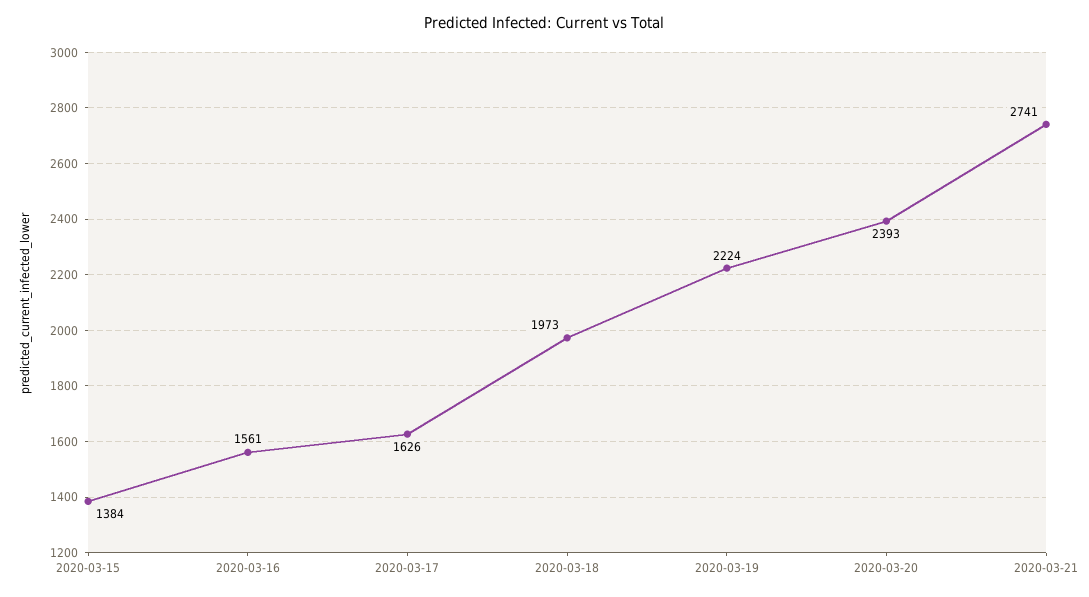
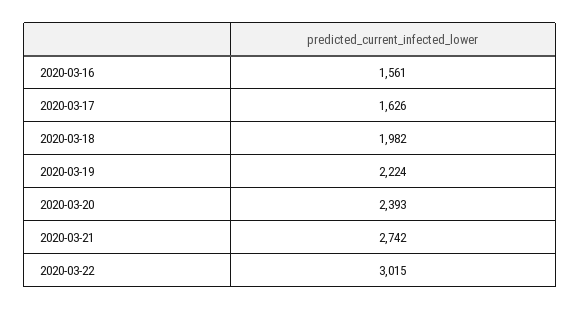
2020-03-15: 1384 -> none
2020-03-18: 1973 -> 1982
2020-03-21: 2741 -> 2742
2020-03-22: none -> 3015

